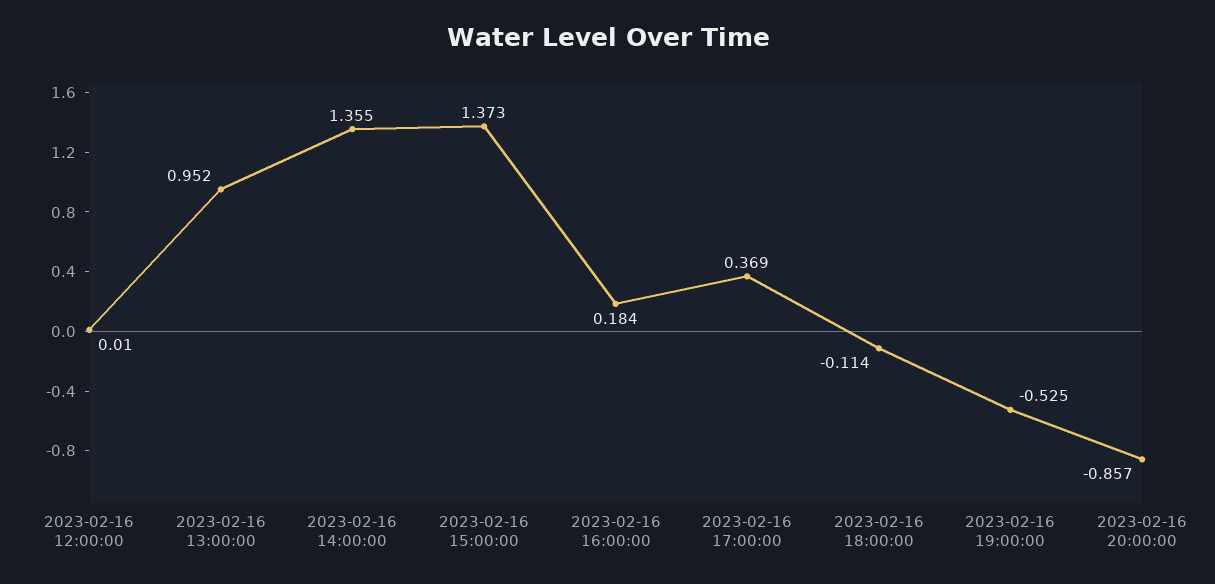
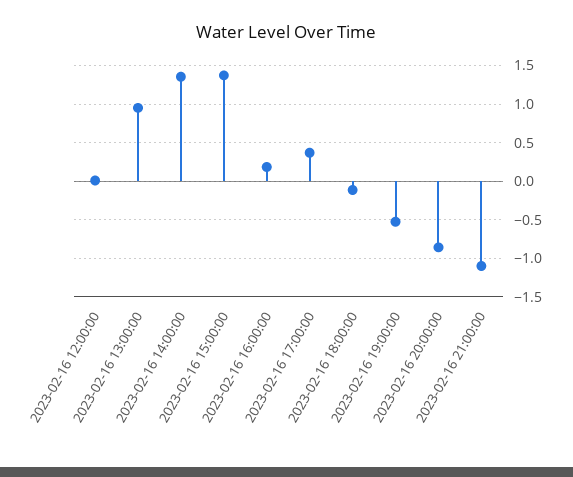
2023-02-16 21:00:00: none -> -1.1

